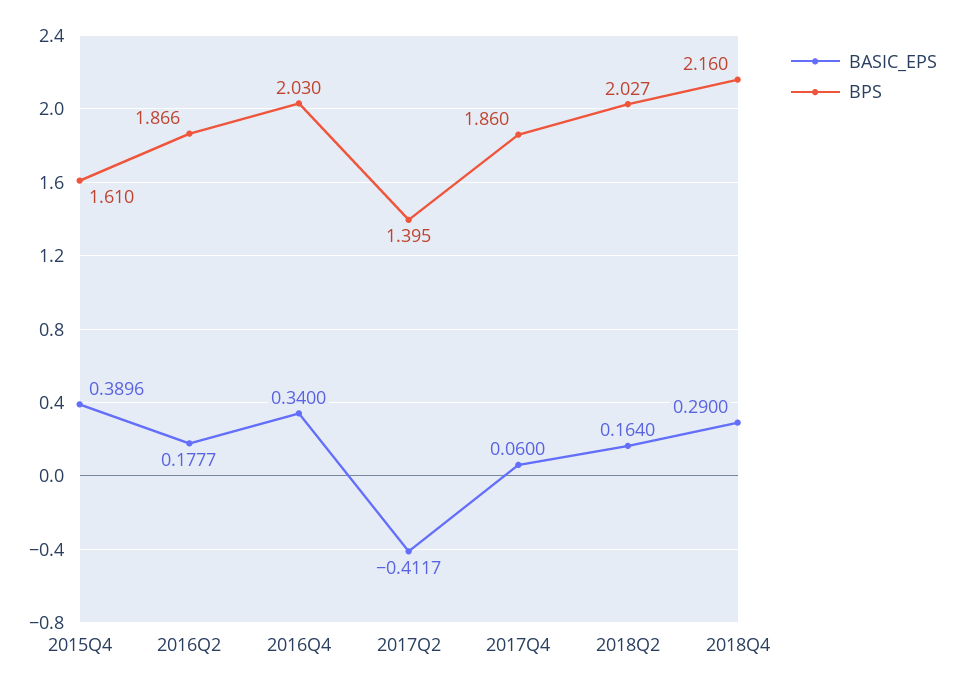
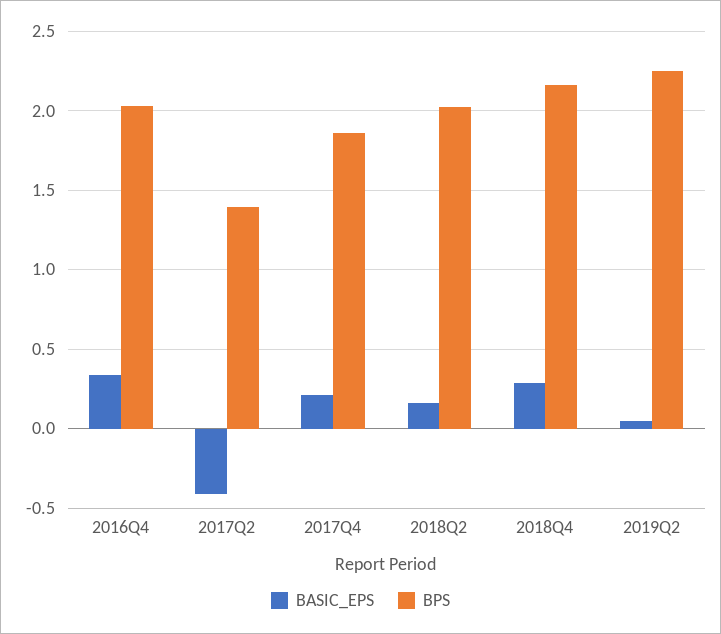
BASIC_EPS, 2015Q4: 0.3896 -> none
BPS, 2015Q4: 1.61 -> none
BASIC_EPS, 2016Q2: 0.1777 -> none
BPS, 2016Q2: 1.866 -> none
BASIC_EPS, 2017Q4: 0.06 -> 0.2
BASIC_EPS, 2019Q2: none -> 0.05
BPS, 2019Q2: none -> 2.25

